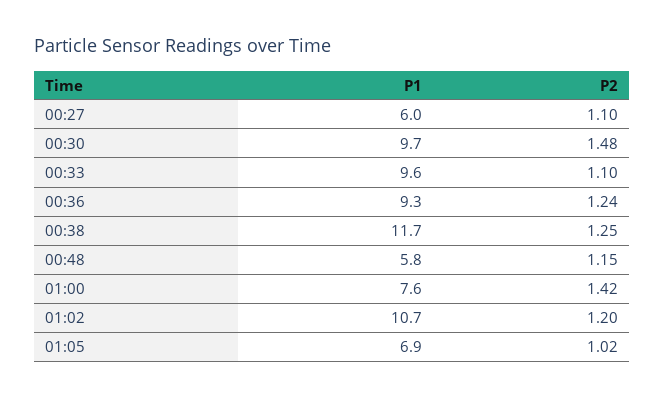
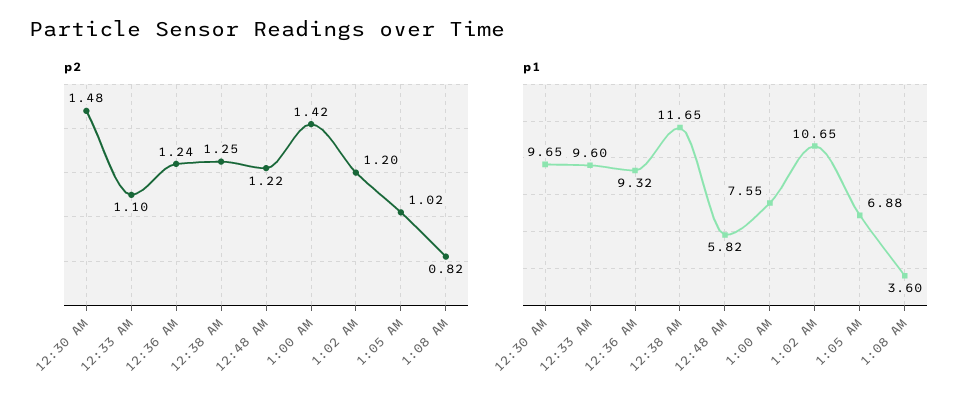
P1, 00:27: 6 -> none
P2, 00:27: 1.1 -> none
P2, 00:48: 1.15 -> 1.22
P2, 1:08 AM: none -> 0.82
P1, 1:08 AM: none -> 3.6

